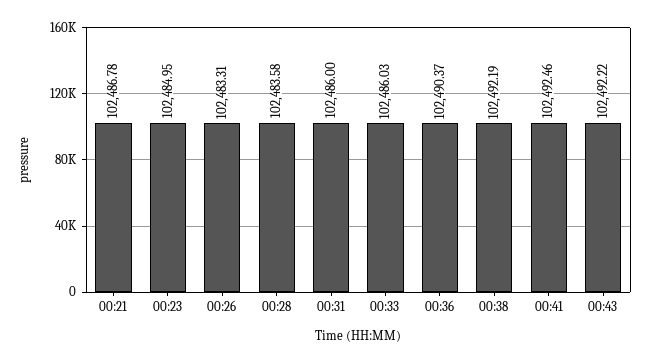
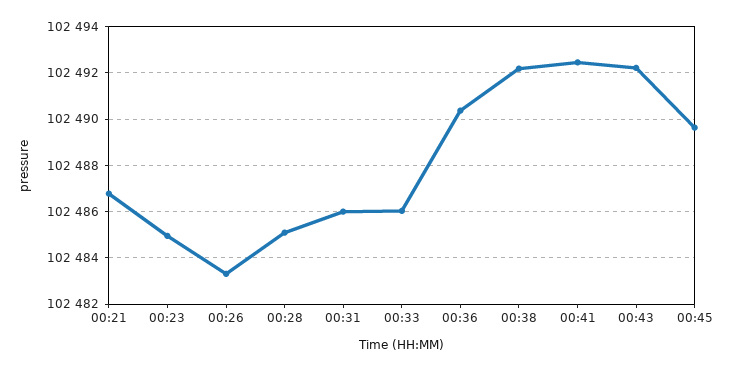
00:28: 102483.58 -> 102485
00:45: none -> 102489.5

